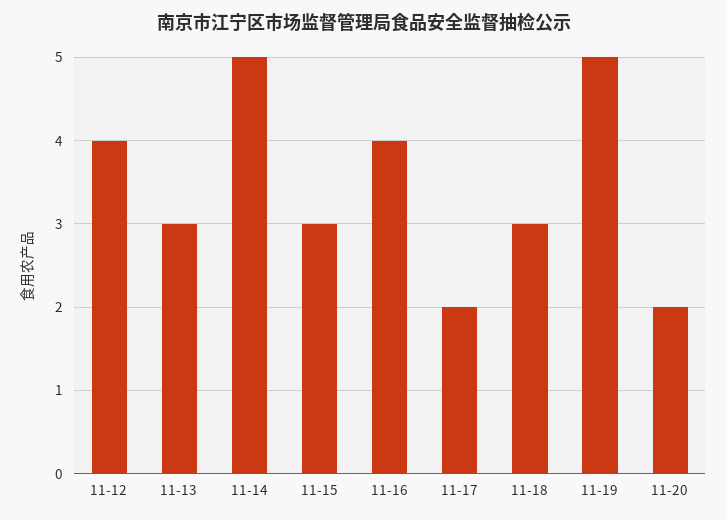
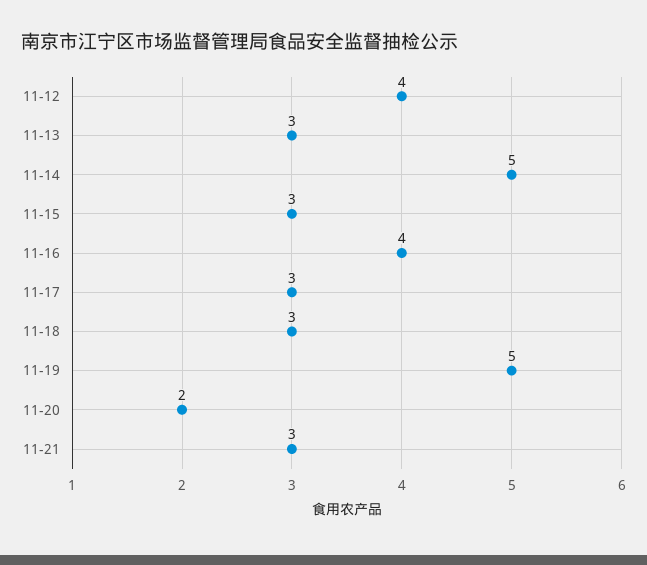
11-17: 2 -> 3
11-21: none -> 3

